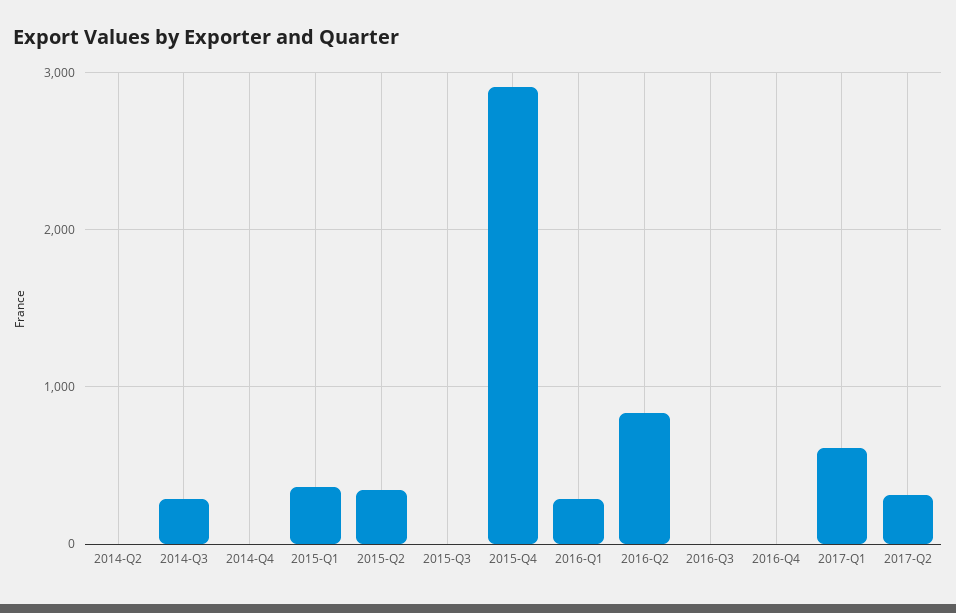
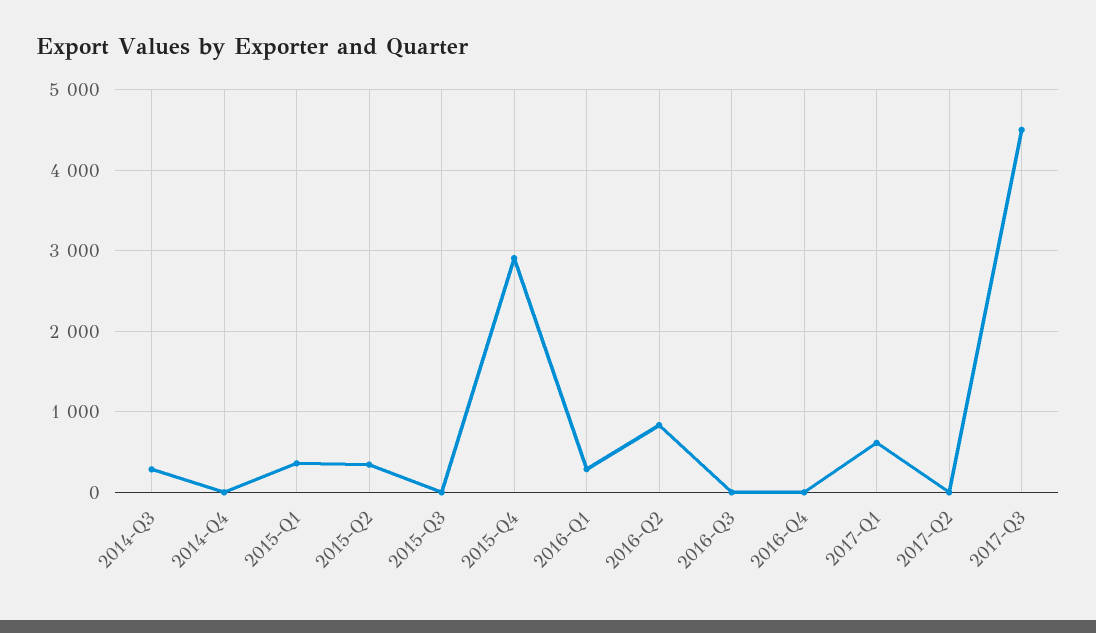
2014-Q2: 0 -> none
2017-Q2: 300 -> 0
2017-Q3: none -> 4500

